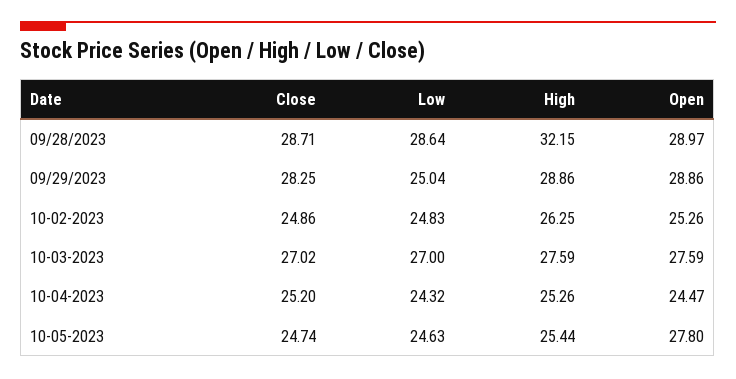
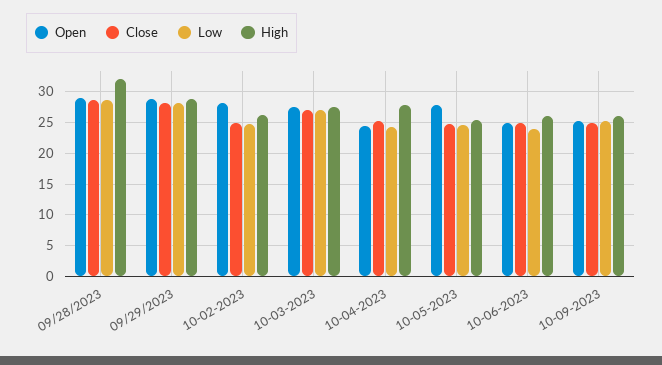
Low, 09/29/2023: 25.04 -> 28
Open, 10-02-2023: 25.26 -> 28
High, 10-04-2023: 25.26 -> 28
Open, 10-06-2023: none -> 25
Close, 10-06-2023: none -> 25
Low, 10-06-2023: none -> 24
High, 10-06-2023: none -> 26
Open, 10-09-2023: none -> 25
Close, 10-09-2023: none -> 25
Low, 10-09-2023: none -> 25
High, 10-09-2023: none -> 26

